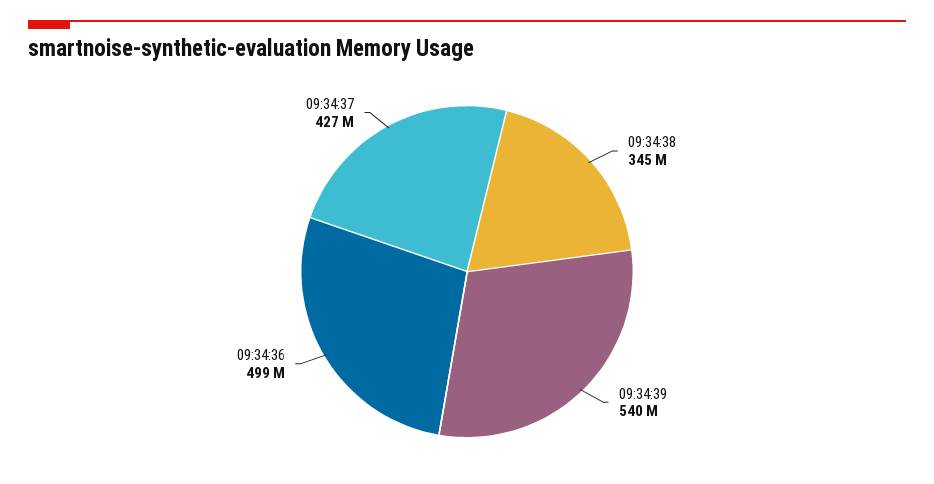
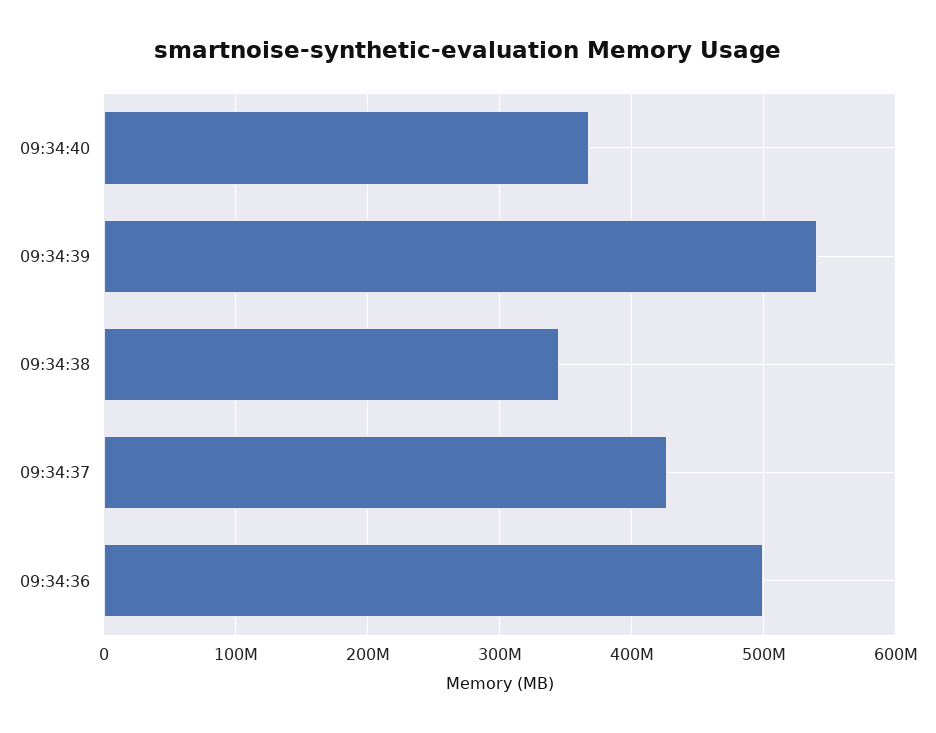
09:34:40: none -> 370000000

